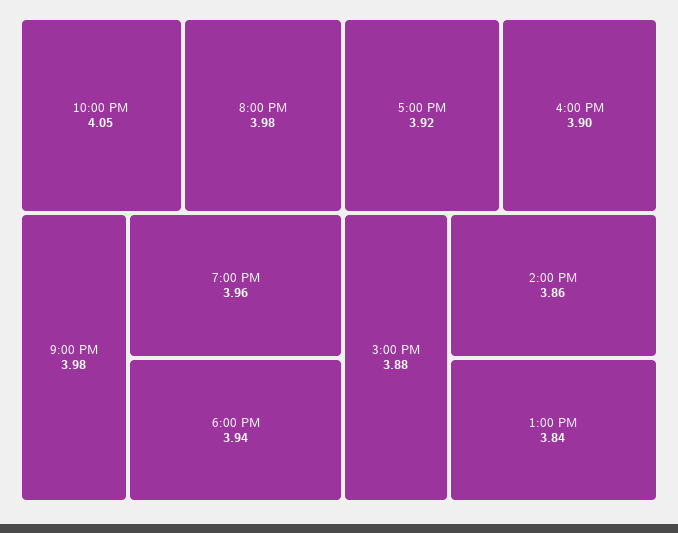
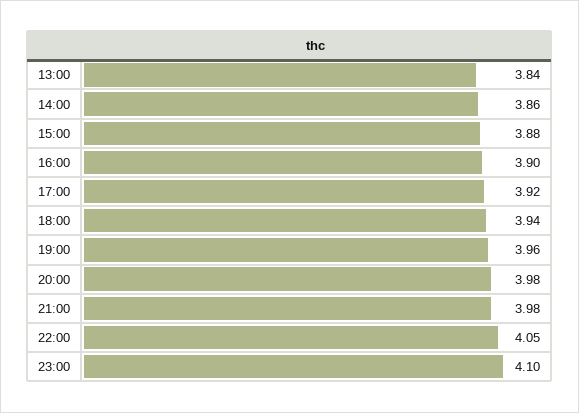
23:00: none -> 4.1

